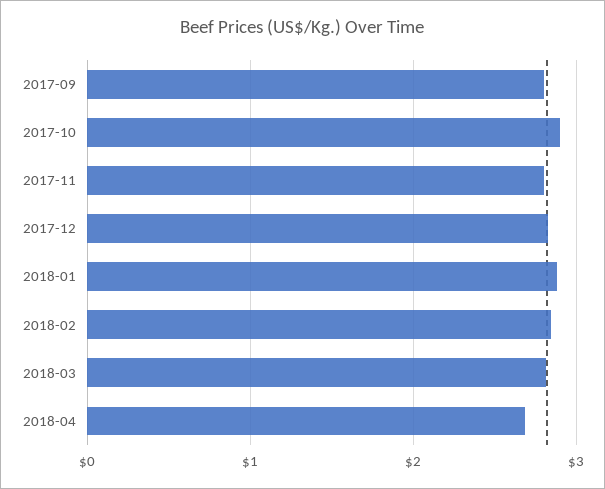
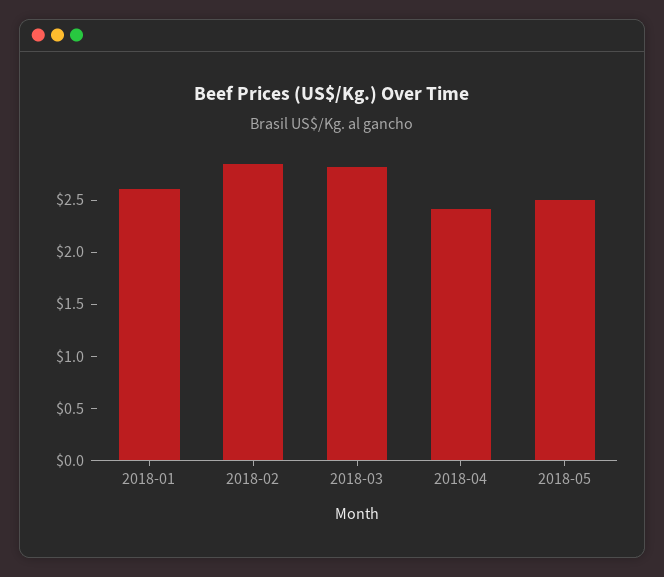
2017-09: 2.8 -> none
2017-10: 2.9 -> none
2017-11: 2.8 -> none
2017-12: 2.8 -> none
2018-01: 2.9 -> 2.6
2018-04: 2.7 -> 2.4
2018-05: none -> 2.5

